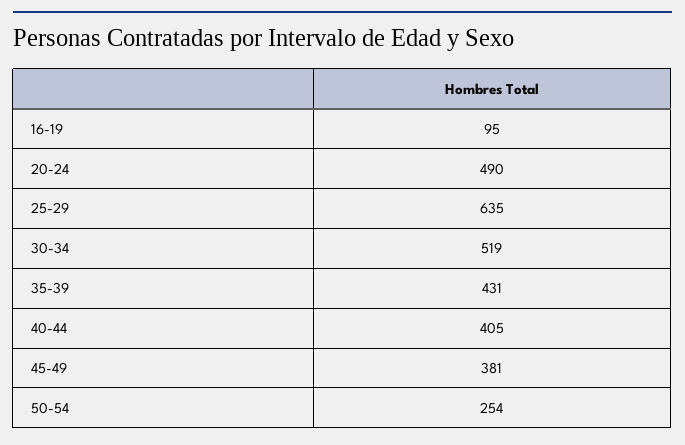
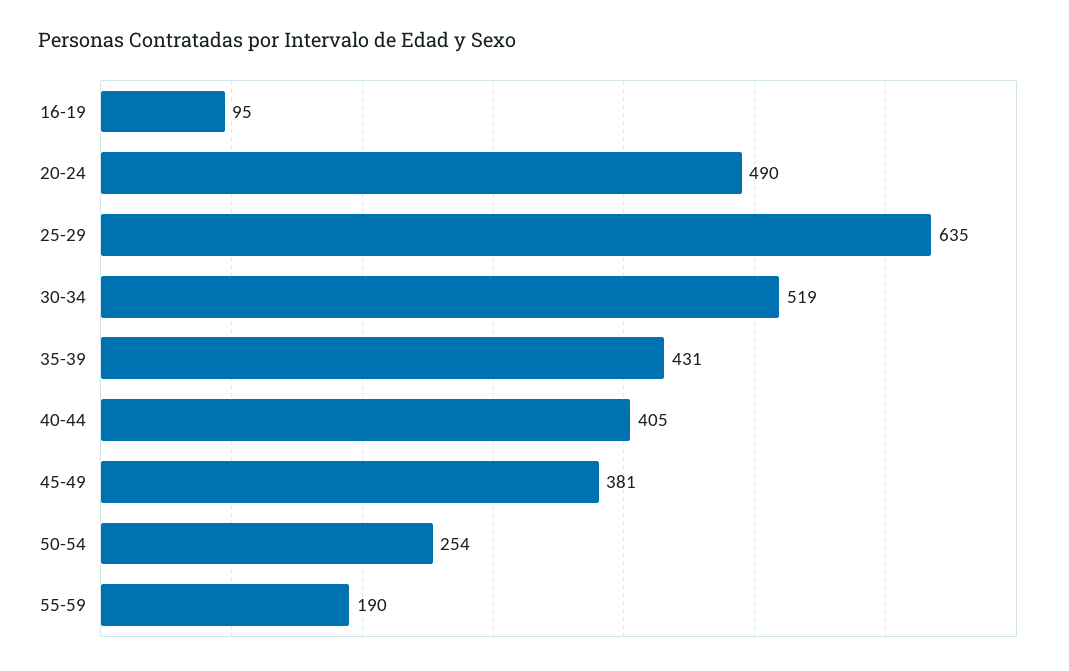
55-59: none -> 190

